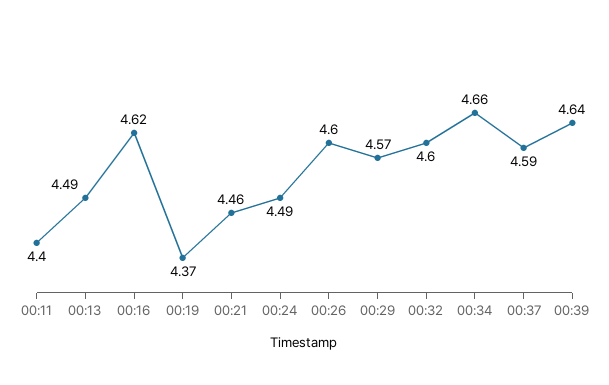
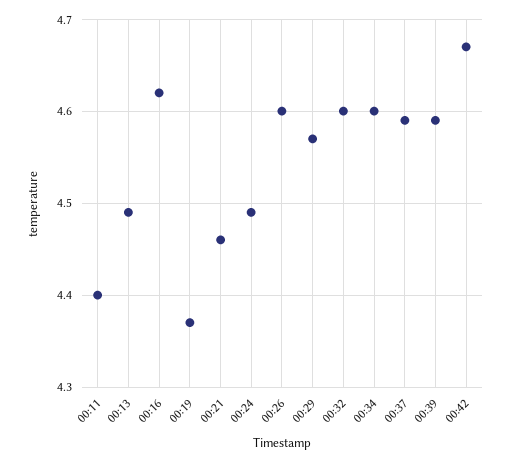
00:34: 4.66 -> 4.6
00:39: 4.64 -> 4.59
00:42: none -> 4.67

